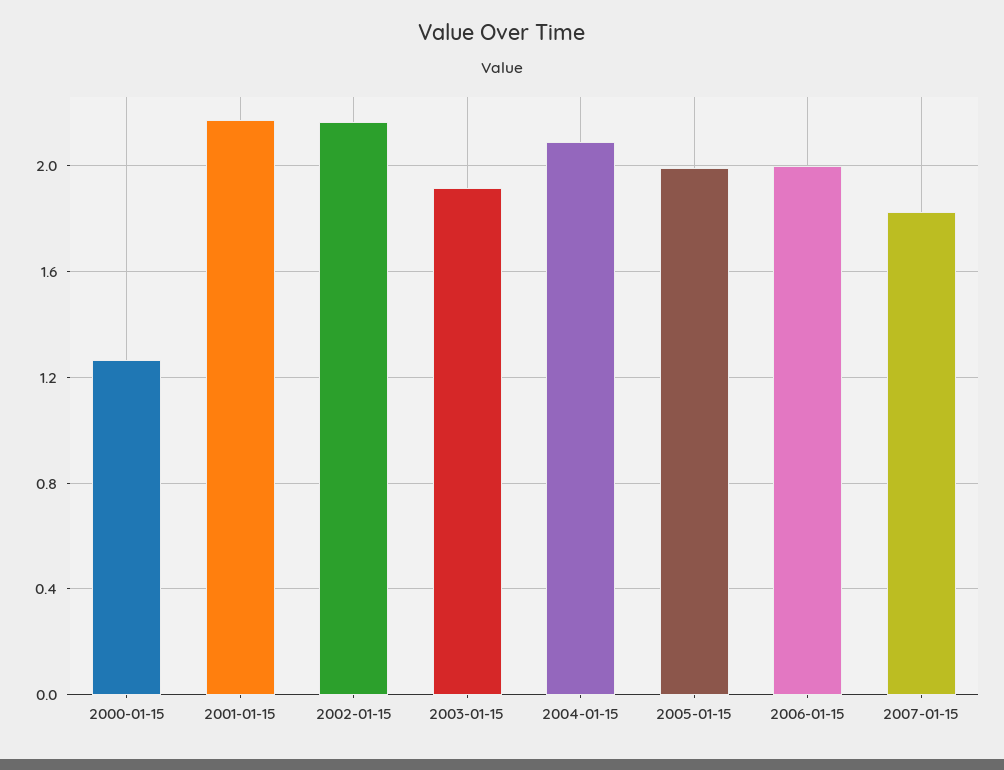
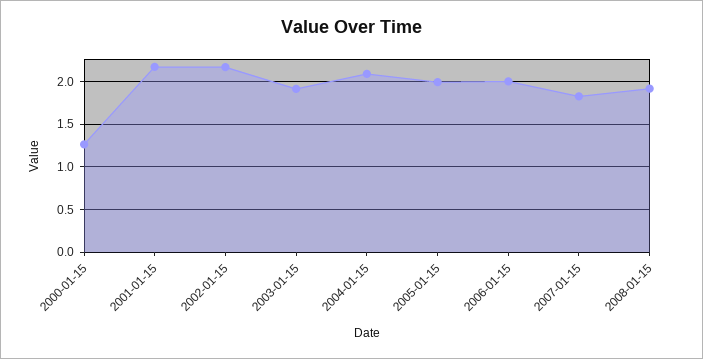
2008-01-15: none -> 1.9

